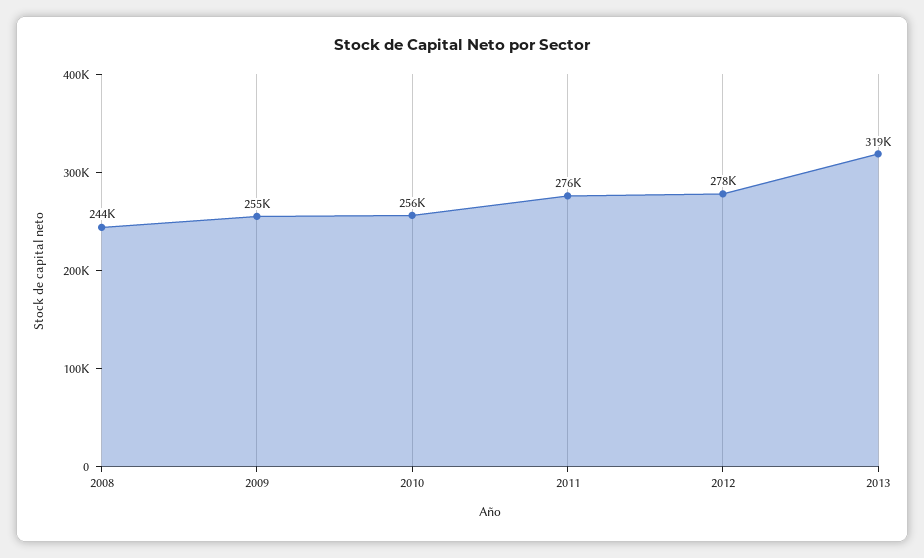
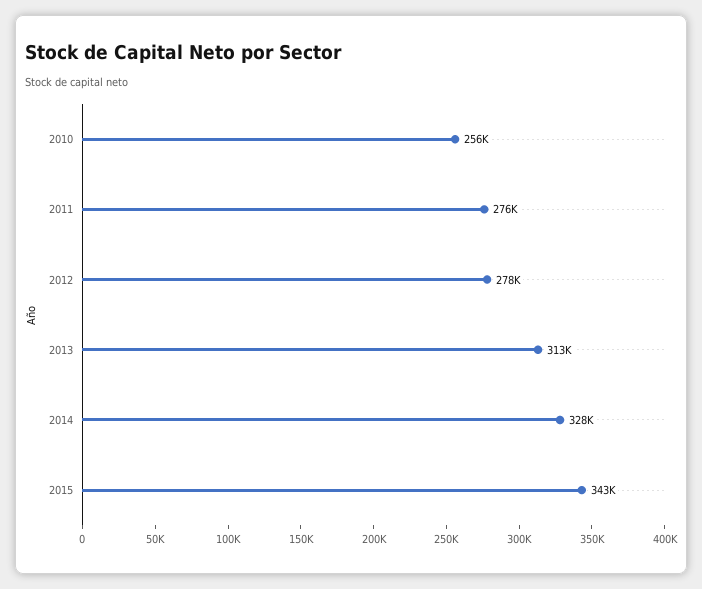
2008: 244000 -> none
2009: 255000 -> none
2013: 319000 -> 313000
2014: none -> 328000
2015: none -> 343000

